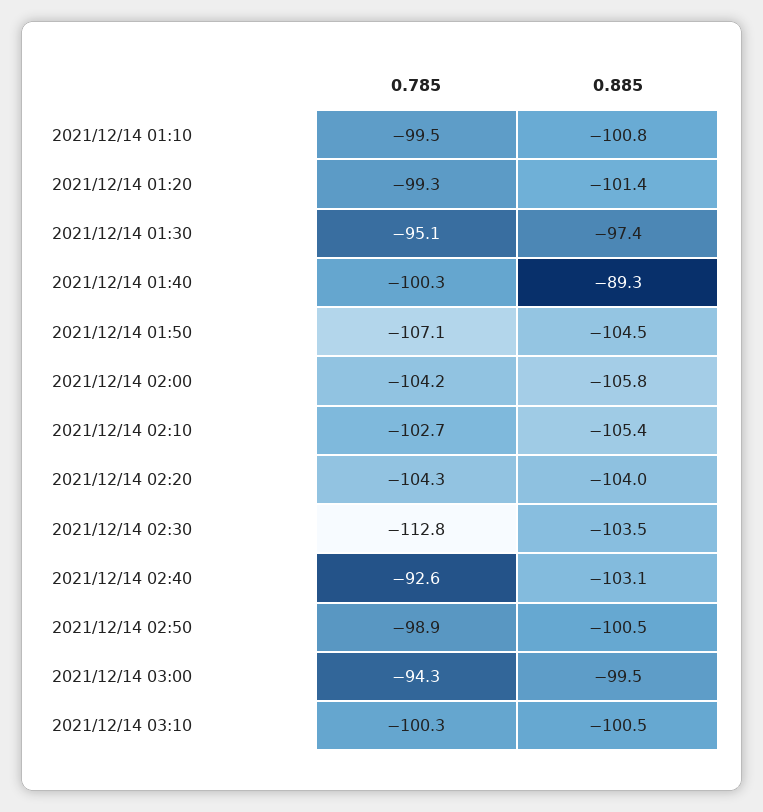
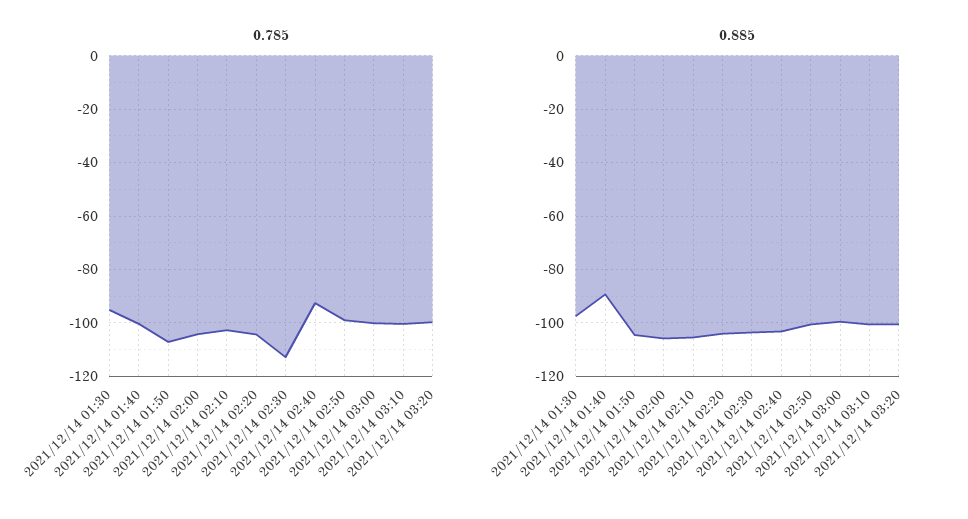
0.785, 2021/12/14 01:10: -99.5 -> none
0.885, 2021/12/14 01:10: -100.8 -> none
0.785, 2021/12/14 01:20: -99.3 -> none
0.885, 2021/12/14 01:20: -101.4 -> none
0.785, 2021/12/14 03:00: -94.3 -> -100
0.785, 2021/12/14 03:20: none -> -100
0.885, 2021/12/14 03:20: none -> -100

